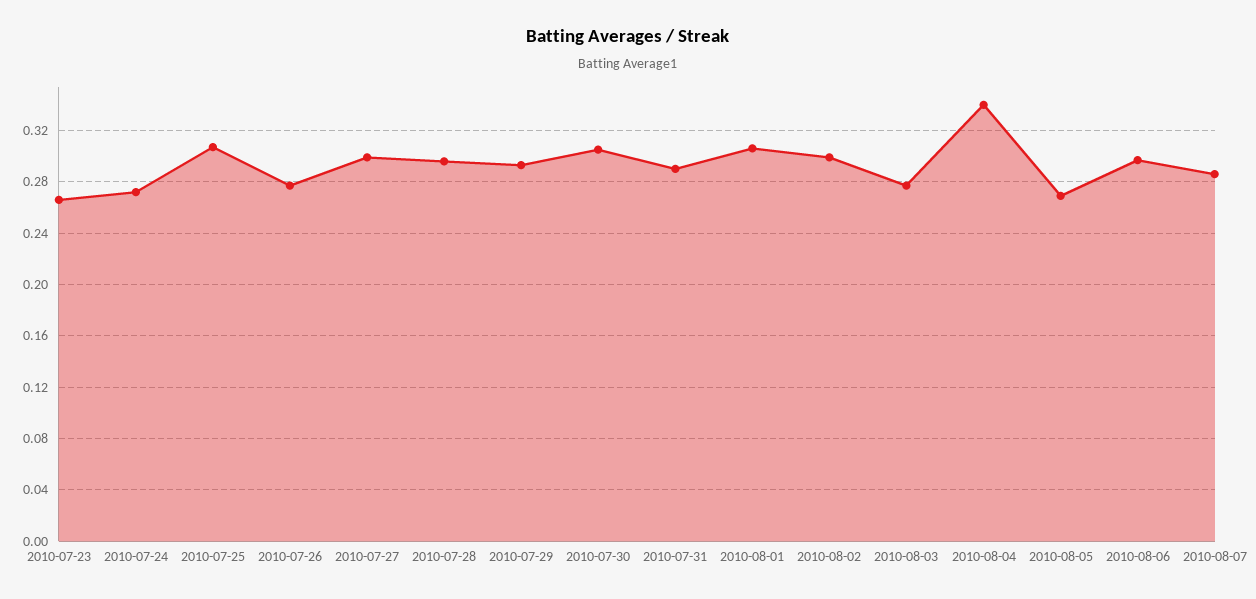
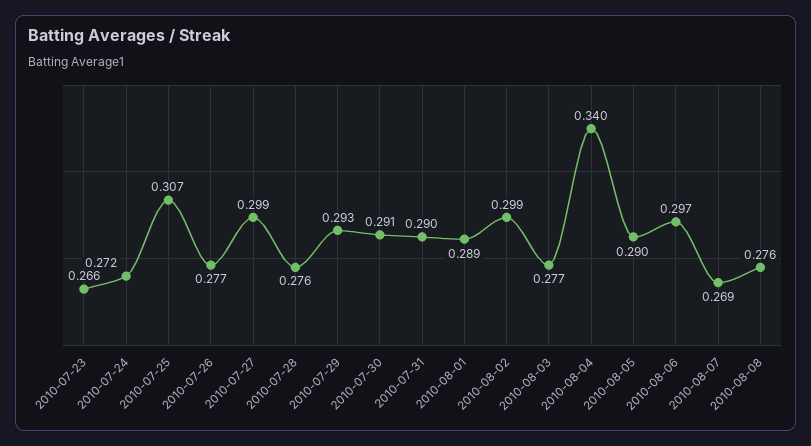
2010-07-28: 0.295 -> 0.276
2010-07-30: 0.305 -> 0.291
2010-08-01: 0.305 -> 0.289
2010-08-05: 0.27 -> 0.29
2010-08-07: 0.285 -> 0.269
2010-08-08: none -> 0.276

